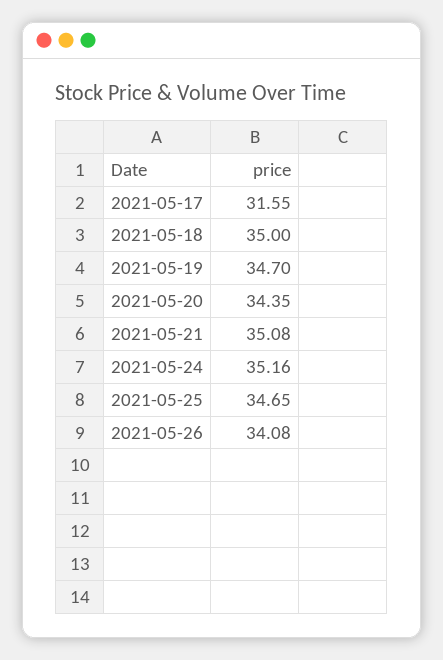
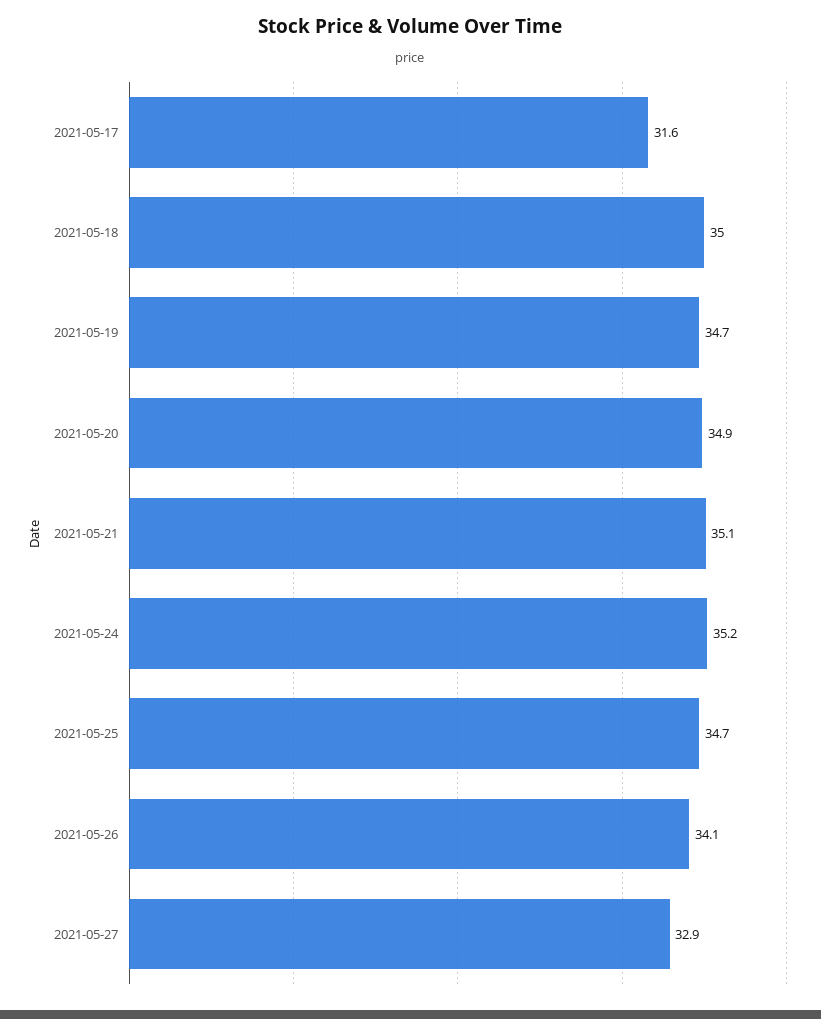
2021-05-20: 34.35 -> 34.9
2021-05-27: none -> 32.9

